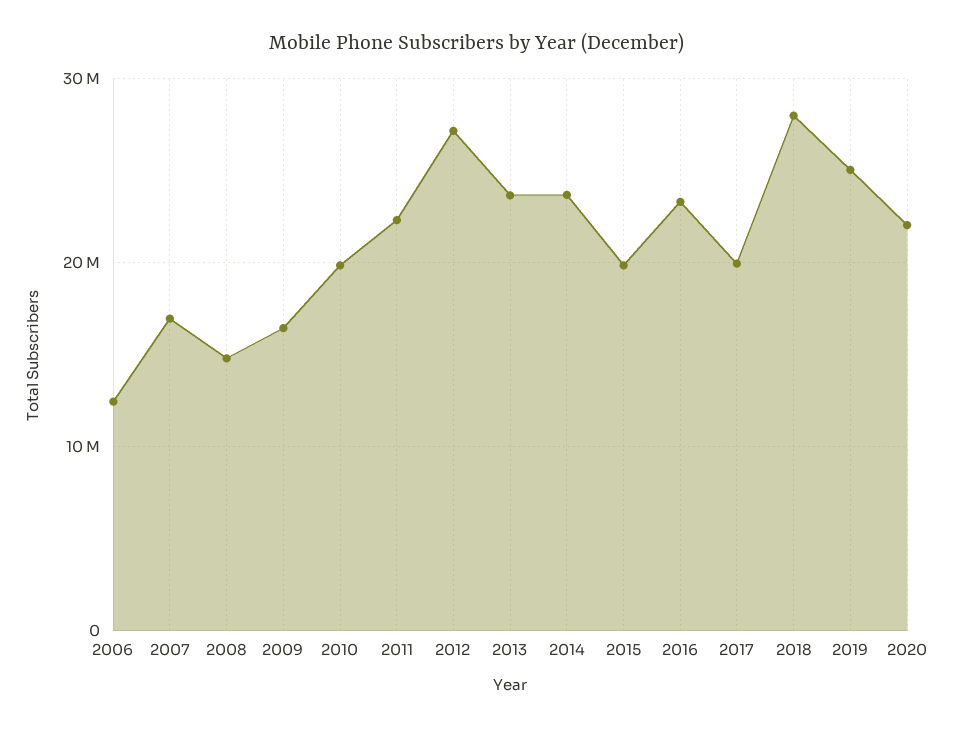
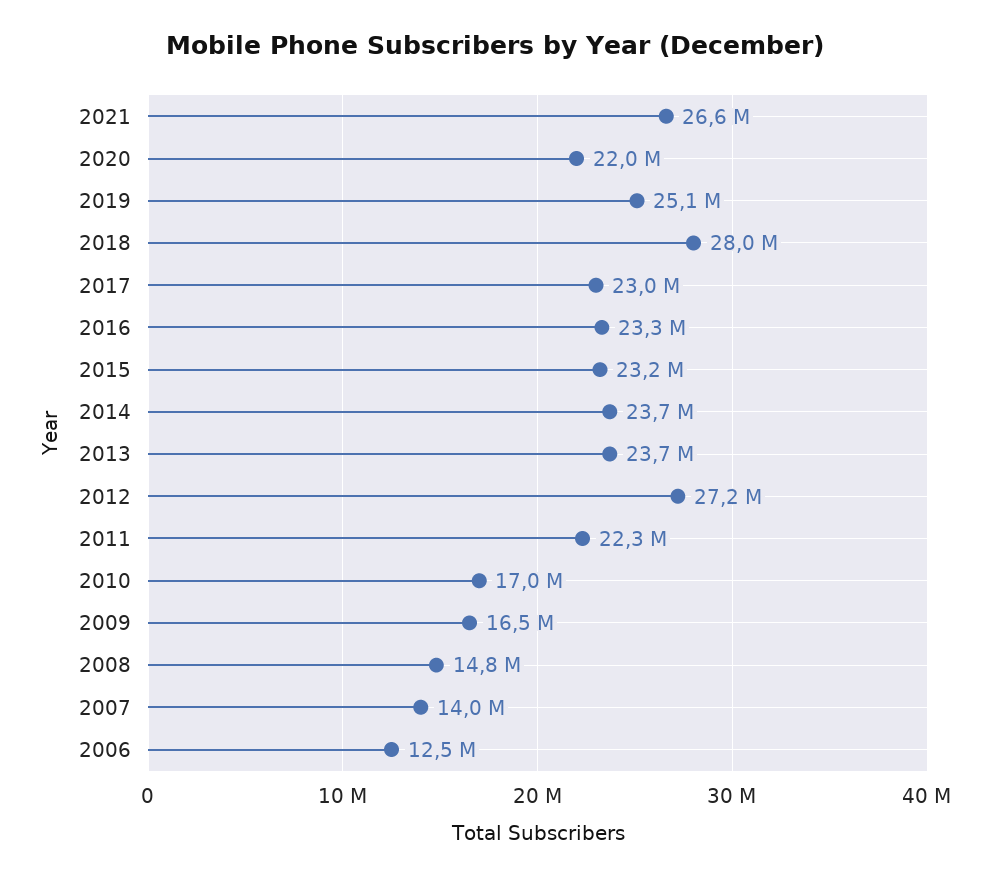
2007: 17000000 -> 14000000
2010: 20000000 -> 17000000
2015: 20000000 -> 23200000
2017: 20000000 -> 23000000
2021: none -> 26600000

